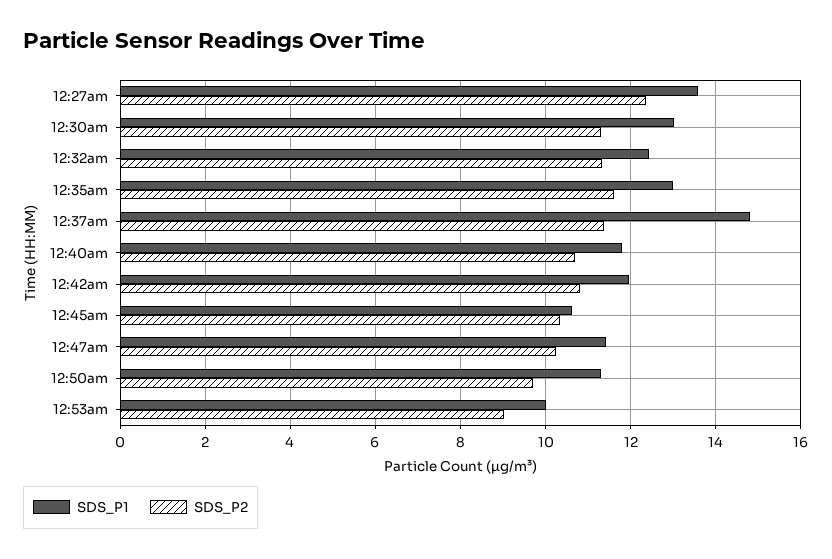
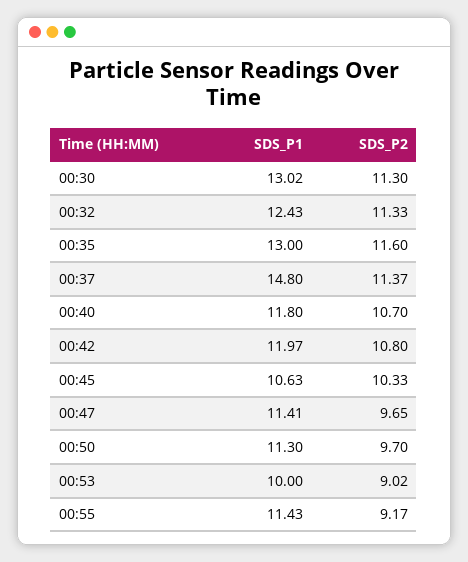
SDS_P1, 12:27am: 13.6 -> none
SDS_P2, 12:27am: 12.4 -> none
SDS_P2, 12:47am: 10.2 -> 9.65
SDS_P1, 00:55: none -> 11.43
SDS_P2, 00:55: none -> 9.17

